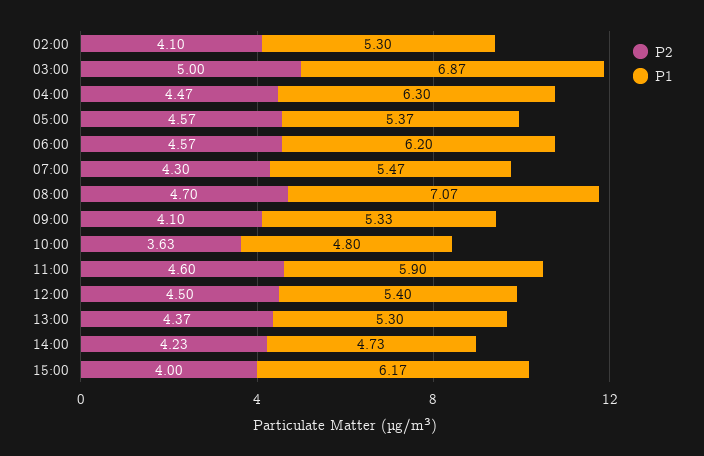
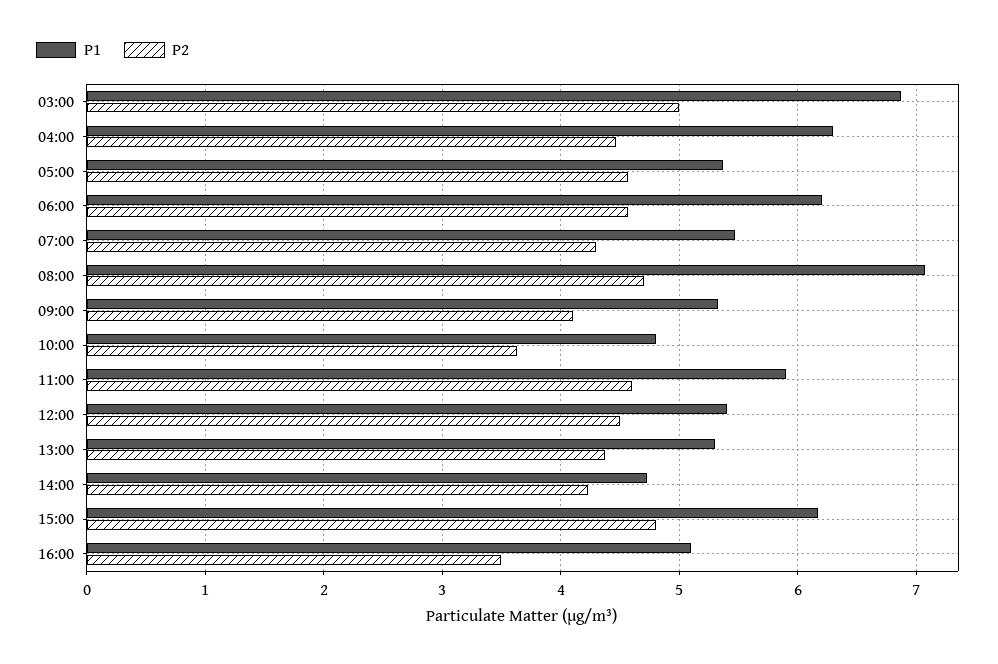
P2, 02:00: 4.1 -> none
P1, 02:00: 5.3 -> none
P2, 15:00: 4 -> 4.8
P1, 16:00: none -> 5.1
P2, 16:00: none -> 3.5

